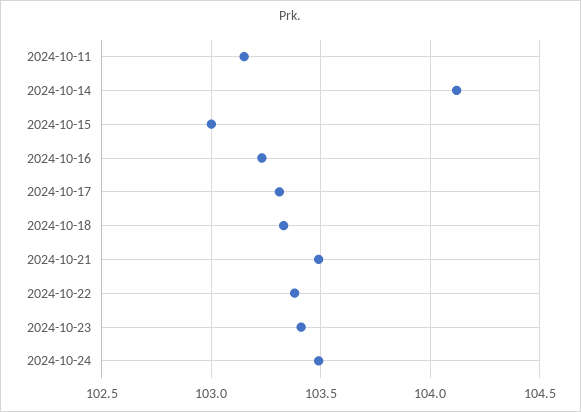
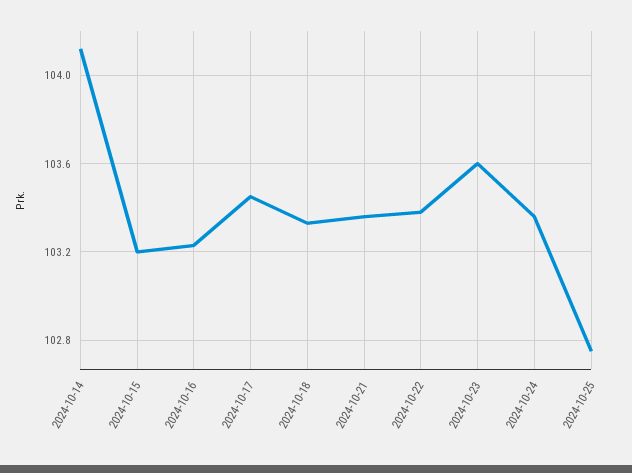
2024-10-11: 103.15 -> none
2024-10-15: 103 -> 103.2
2024-10-17: 103.3 -> 103.45
2024-10-21: 103.5 -> 103.35
2024-10-23: 103.4 -> 103.6
2024-10-24: 103.5 -> 103.35
2024-10-25: none -> 102.75

